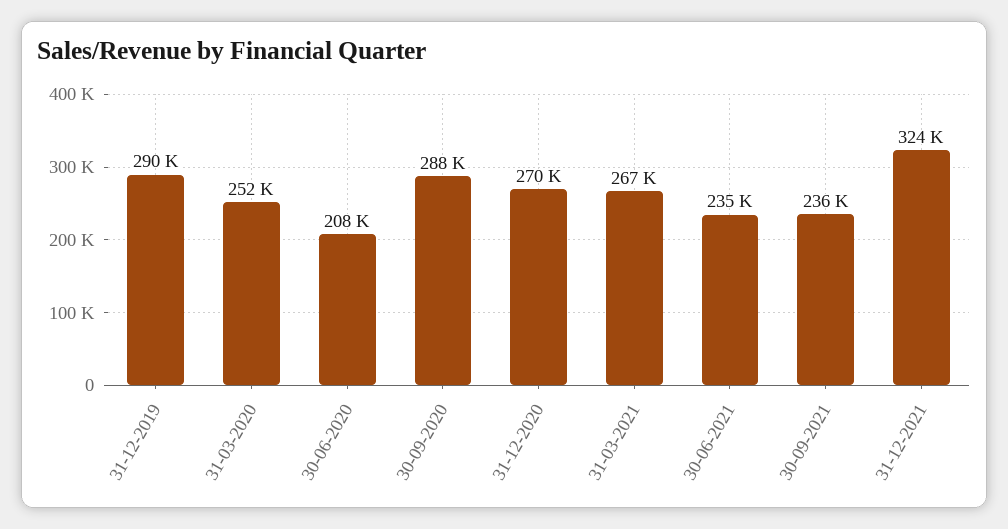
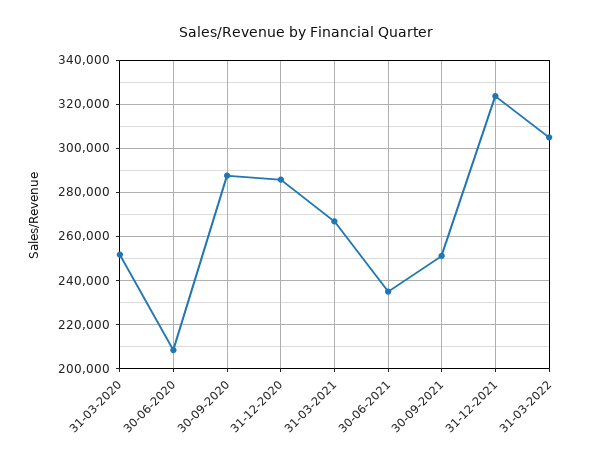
31-12-2019: 290000 -> none
31-12-2020: 270000 -> 285000
30-09-2021: 236000 -> 250000
31-03-2022: none -> 305000

